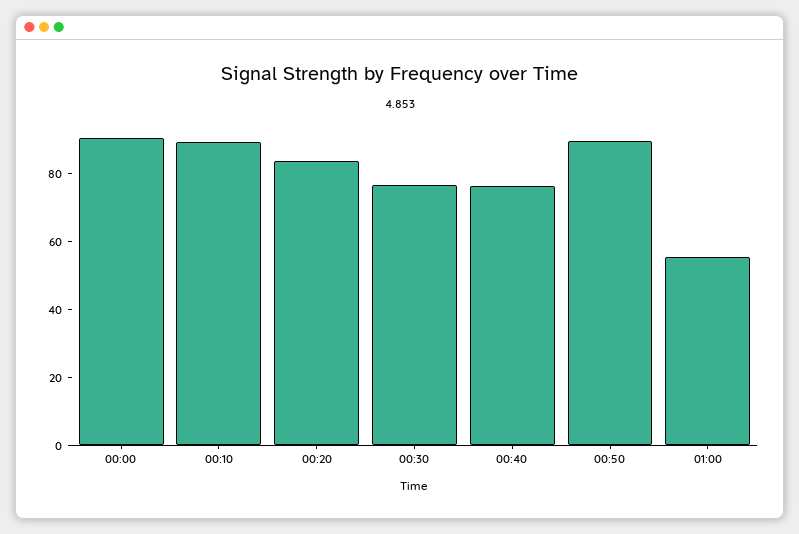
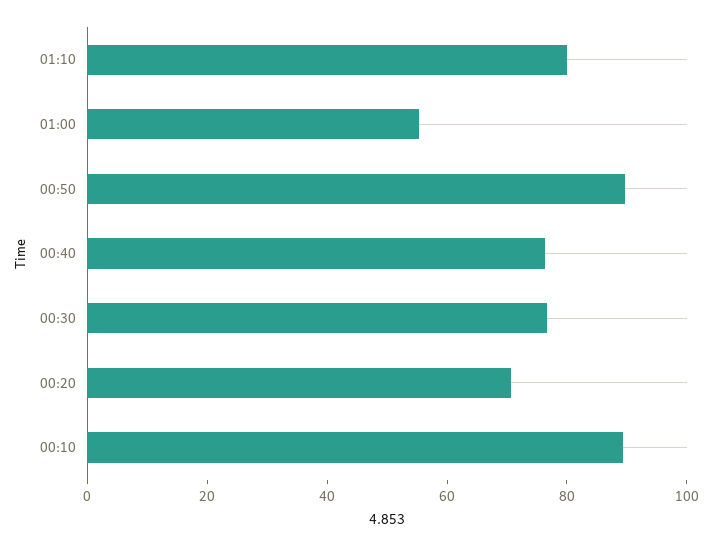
00:00: 90 -> none
00:20: 85 -> 70
01:10: none -> 80

